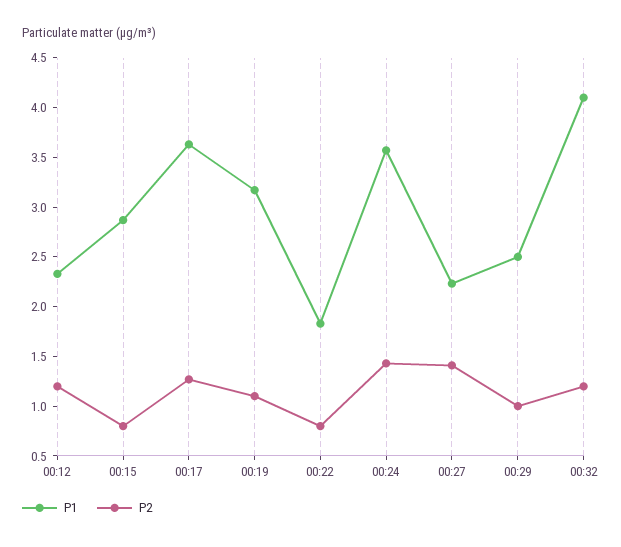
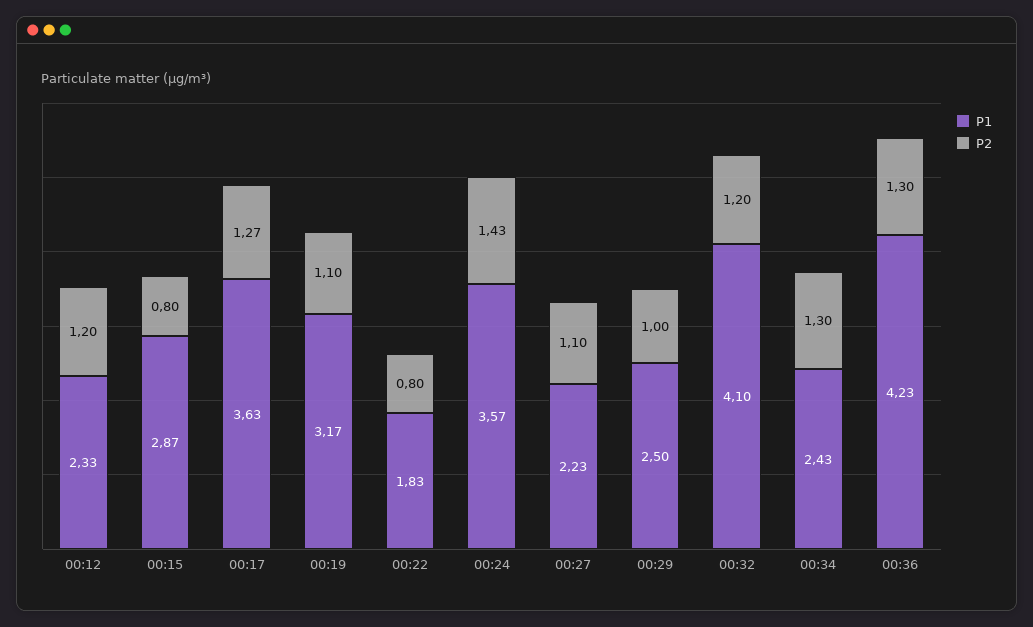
P2, 00:27: 1.4 -> 1.1
P1, 00:34: none -> 2.43
P2, 00:34: none -> 1.3
P1, 00:36: none -> 4.23
P2, 00:36: none -> 1.3

